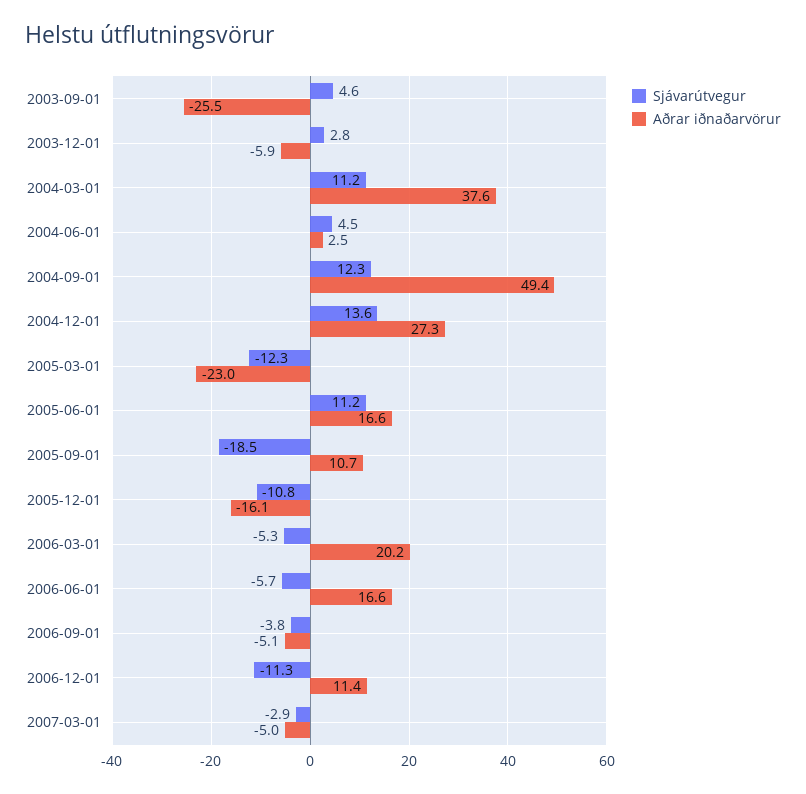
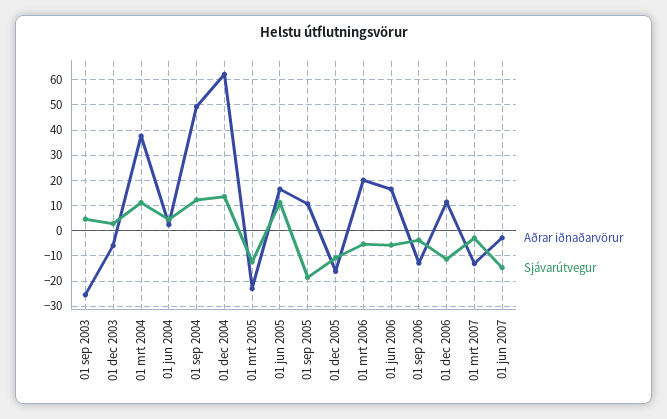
Aðrar iðnaðarvörur, 2004-12-01: 27.3 -> 62.5
Aðrar iðnaðarvörur, 2006-09-01: -5.1 -> -12.5
Aðrar iðnaðarvörur, 2007-03-01: -5 -> -12.5
Aðrar iðnaðarvörur, 01 jun 2007: none -> -2.5
Sjávarútvegur, 01 jun 2007: none -> -15

